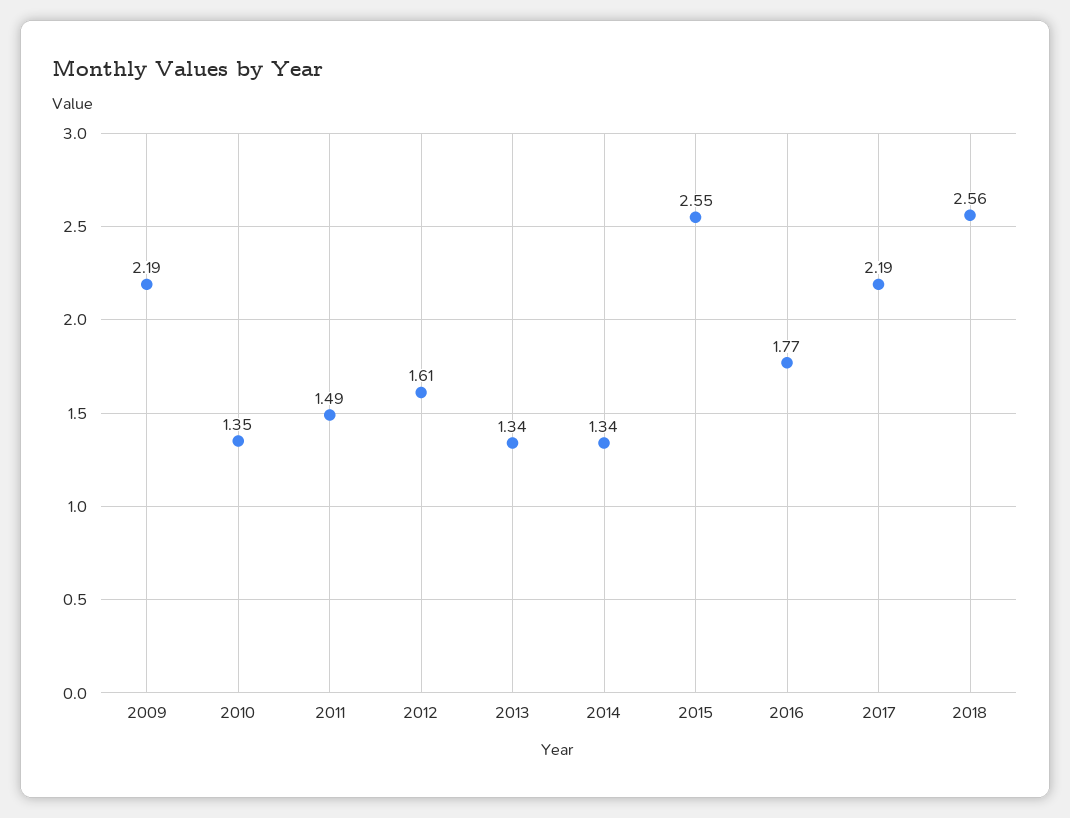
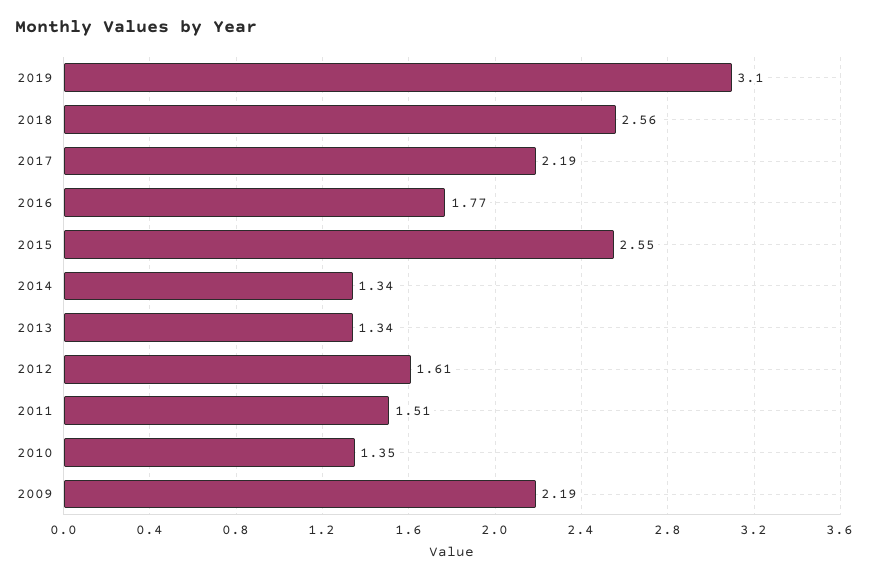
2011: 1.49 -> 1.51
2019: none -> 3.1

